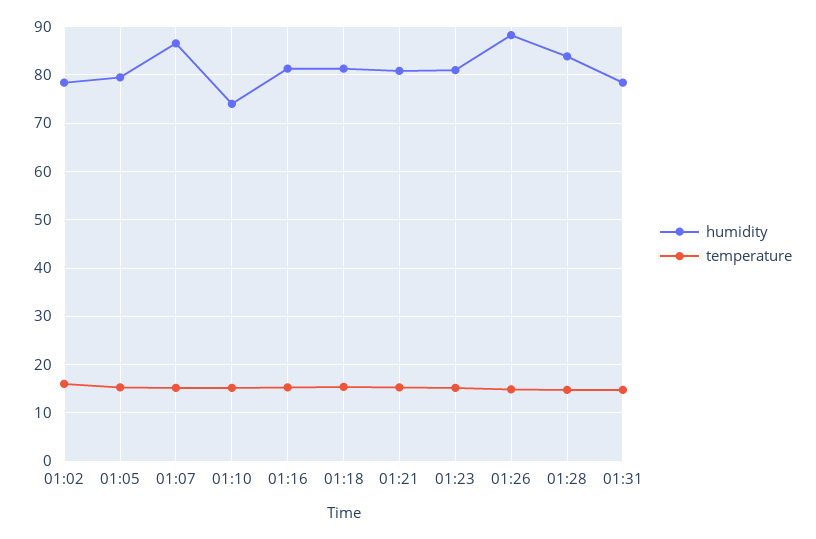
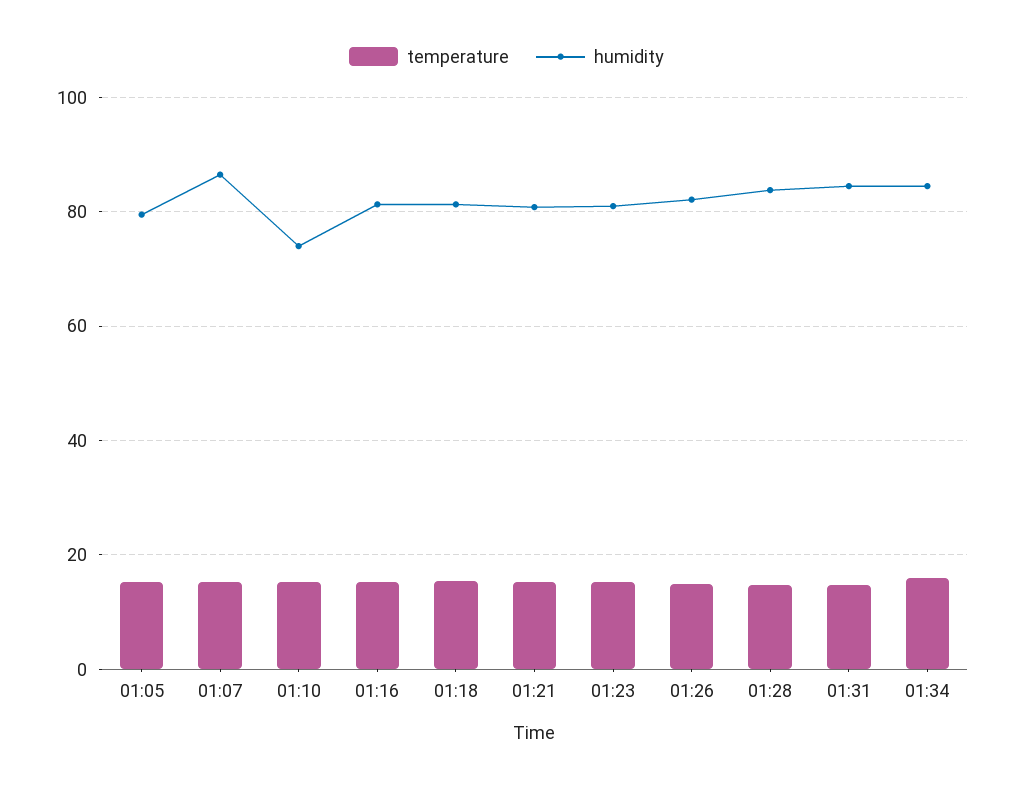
humidity, 01:02: 78 -> none
temperature, 01:02: 16 -> none
humidity, 01:26: 88 -> 82
humidity, 01:31: 78 -> 84
temperature, 01:34: none -> 16
humidity, 01:34: none -> 84

